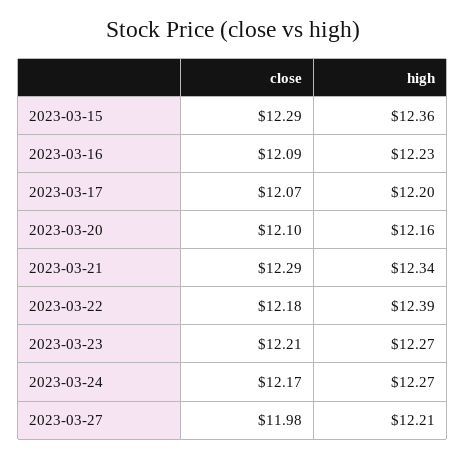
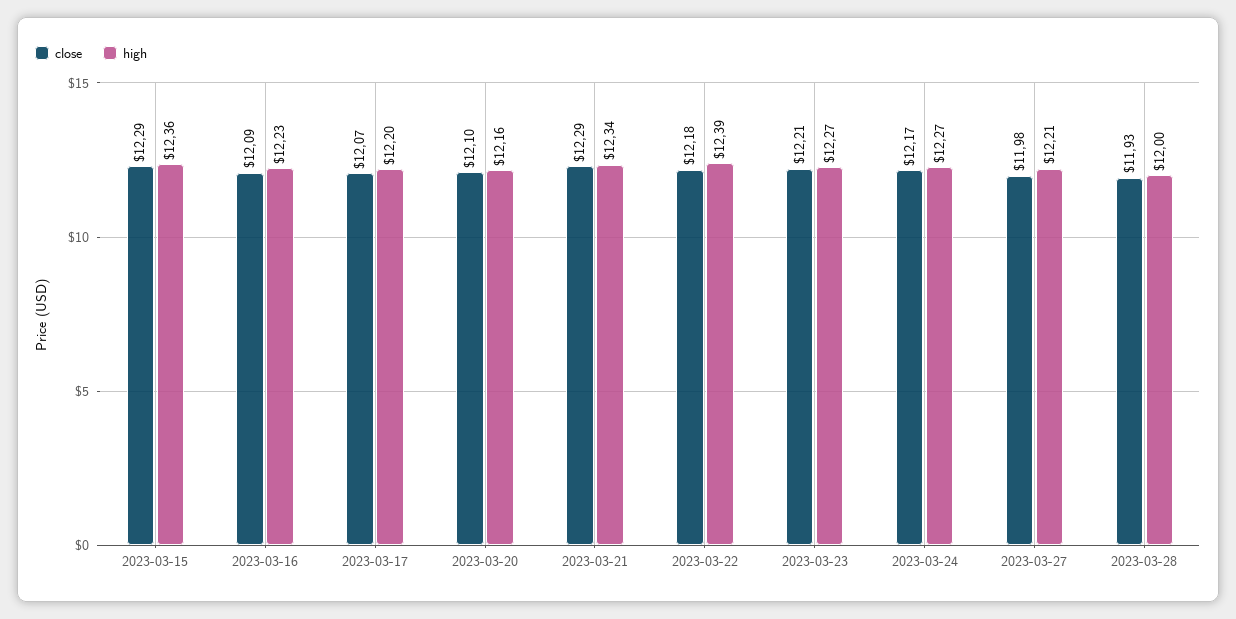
close, 2023-03-28: none -> 11.93
high, 2023-03-28: none -> 12

